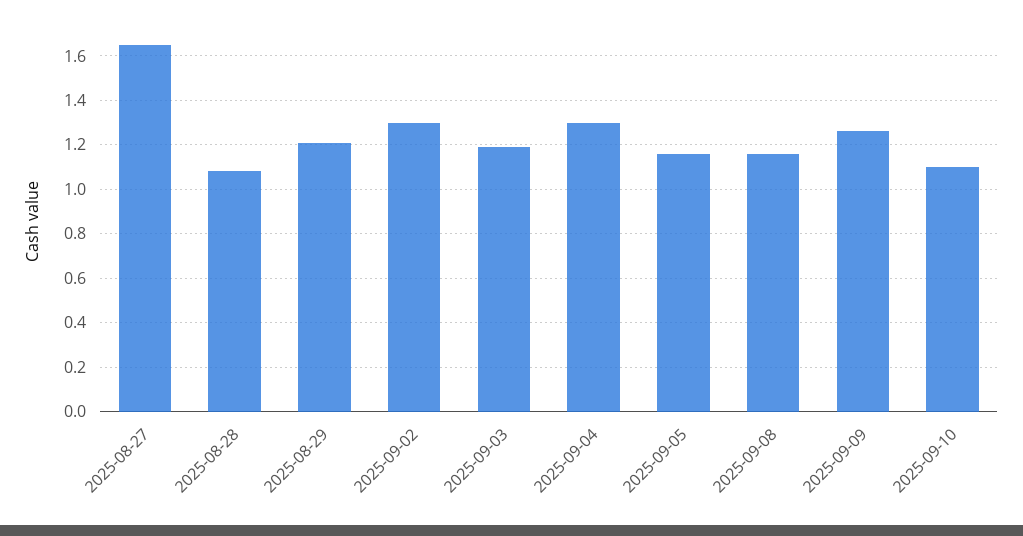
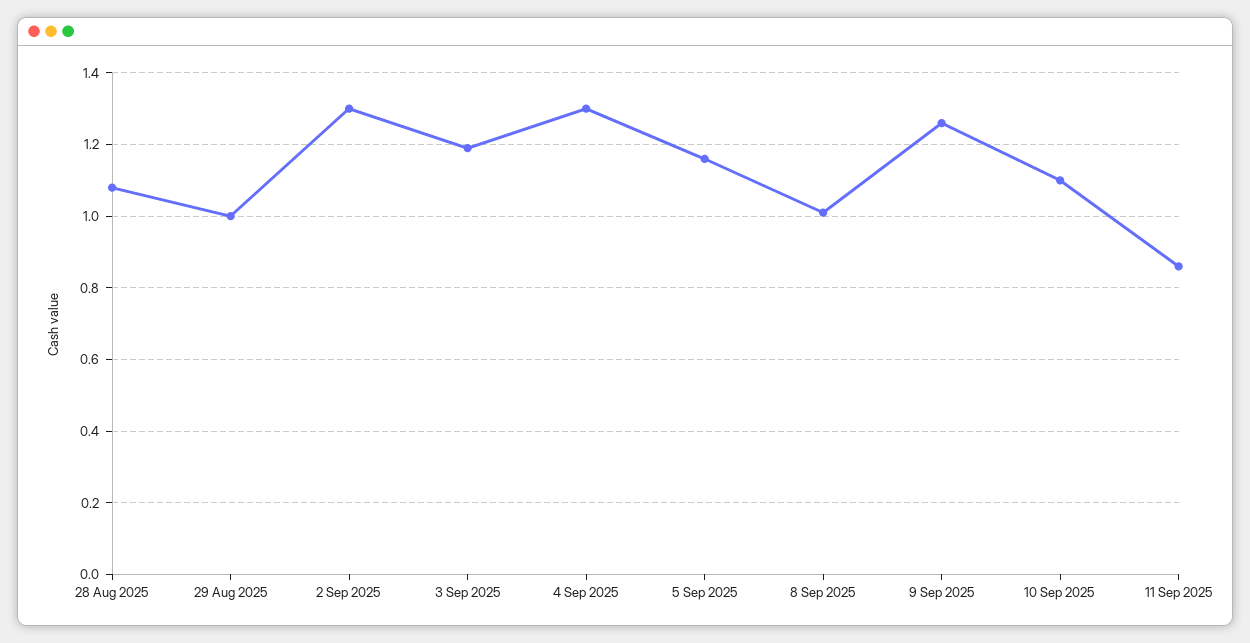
2025-08-27: 1.65 -> none
2025-08-29: 1.2 -> 1
2025-09-08: 1.15 -> 1
11 Sep 2025: none -> 0.85

